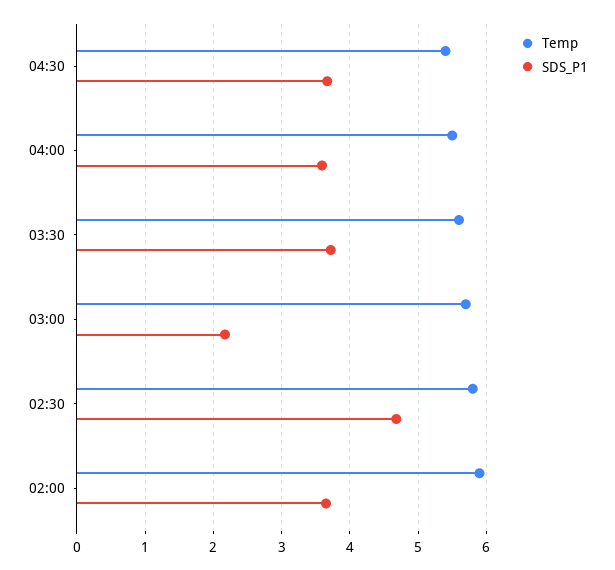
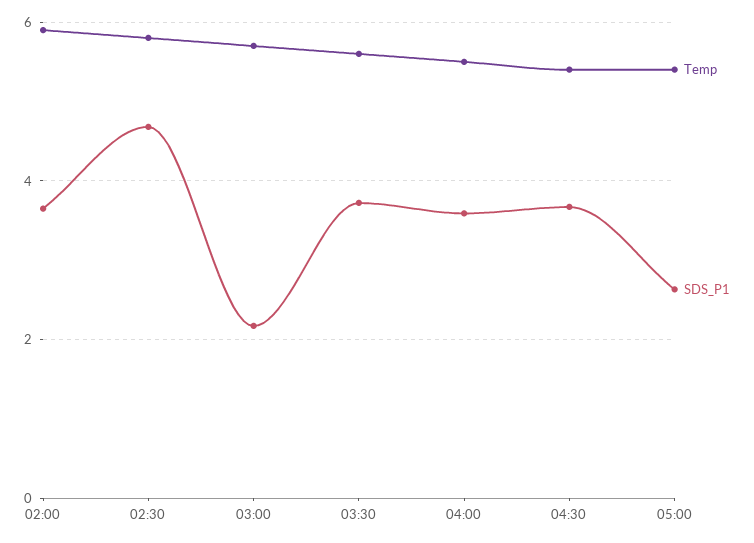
Temp, 05:00: none -> 5.4
SDS_P1, 05:00: none -> 2.6

